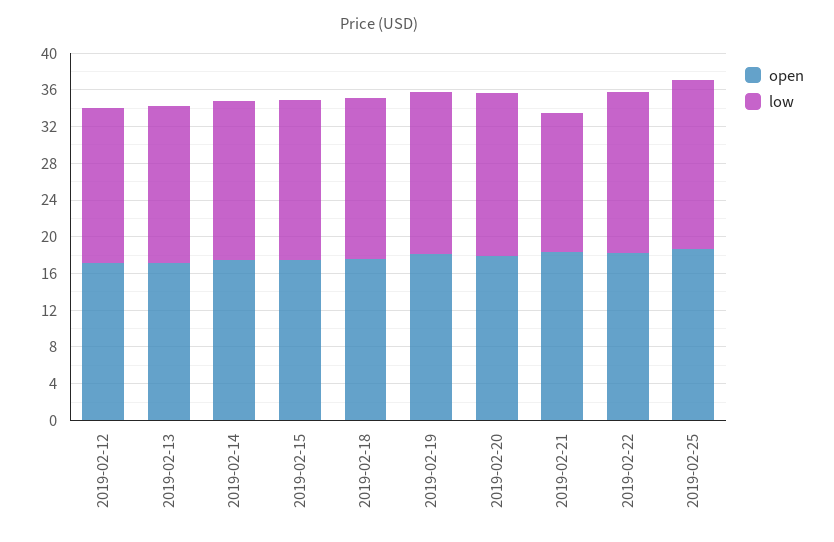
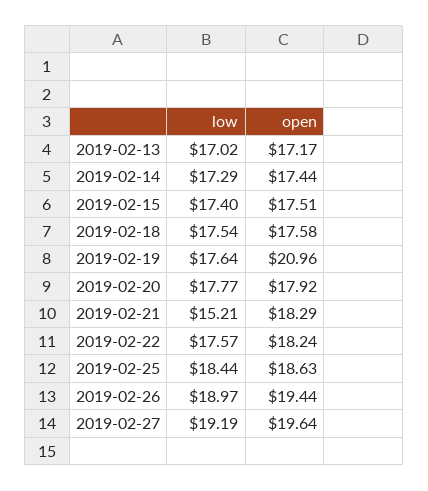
open, 2019-02-12: 17 -> none
low, 2019-02-12: 17 -> none
open, 2019-02-19: 18 -> 20.96
low, 2019-02-26: none -> 18.97
open, 2019-02-26: none -> 19.44
low, 2019-02-27: none -> 19.19
open, 2019-02-27: none -> 19.64

